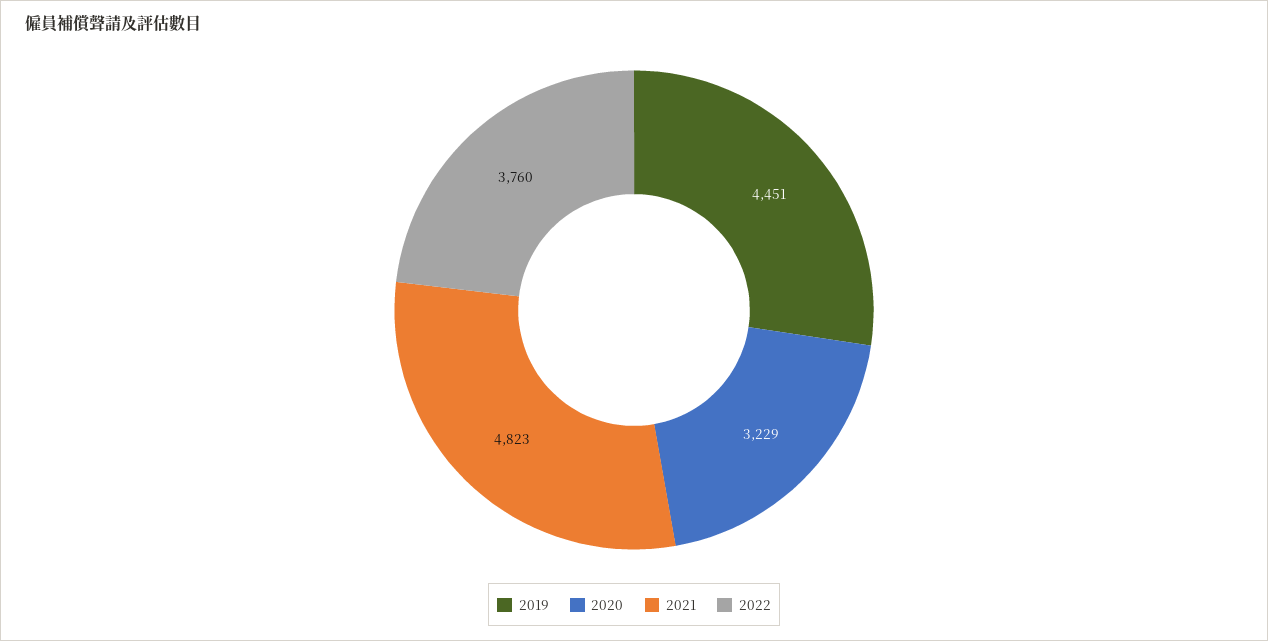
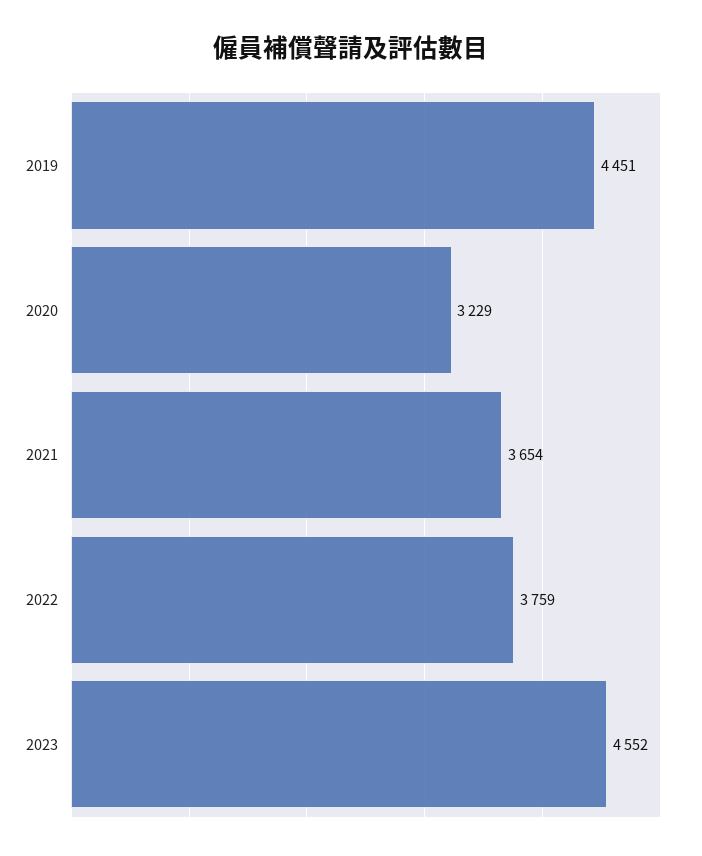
2021: 4823 -> 3654
2022: 3760 -> 3759
2023: none -> 4552

